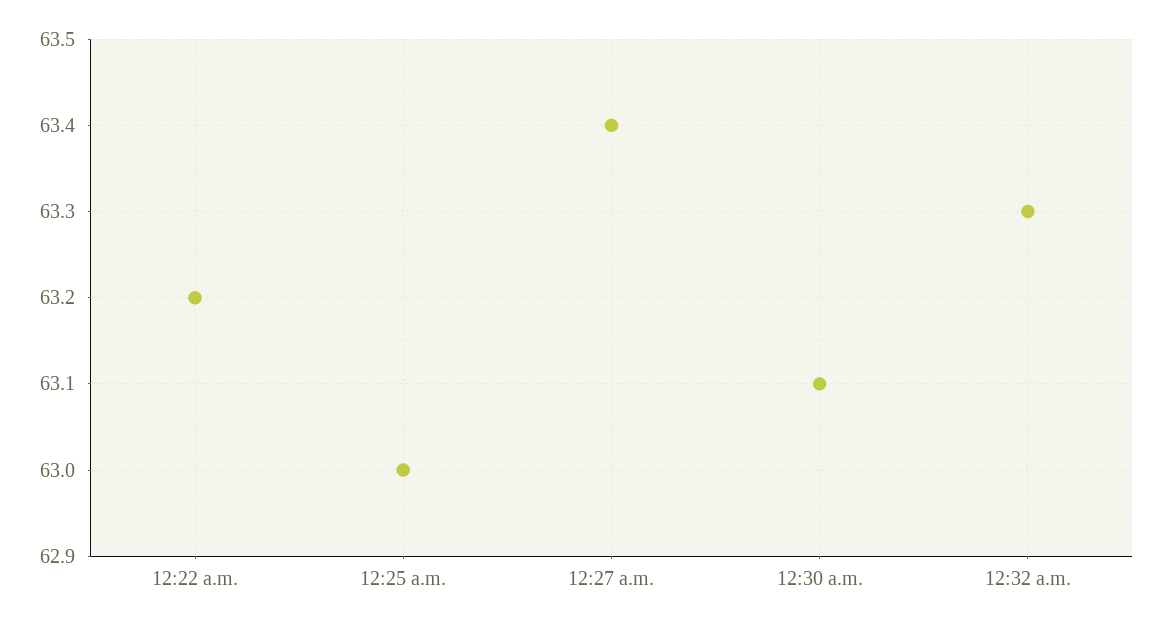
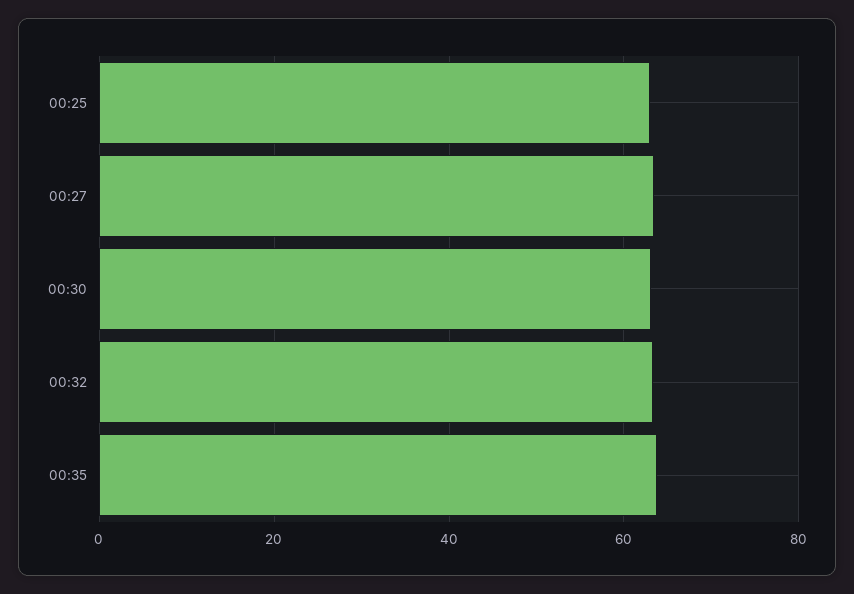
12:22 a.m.: 63.2 -> none
00:35: none -> 64

